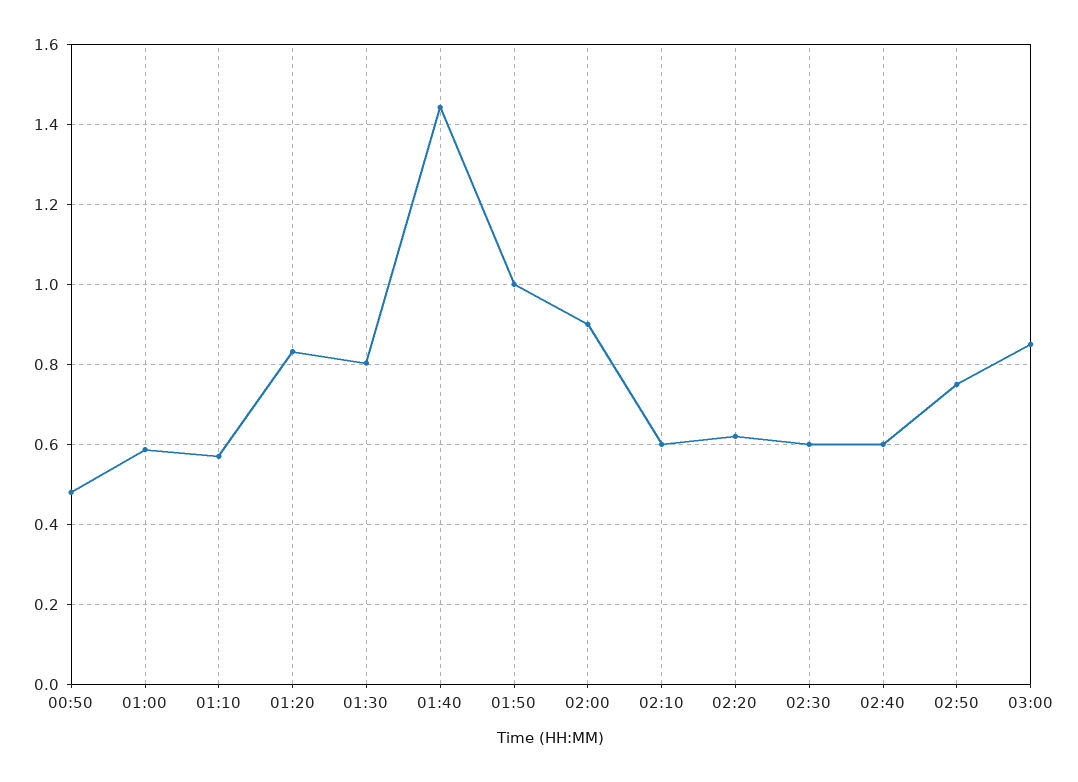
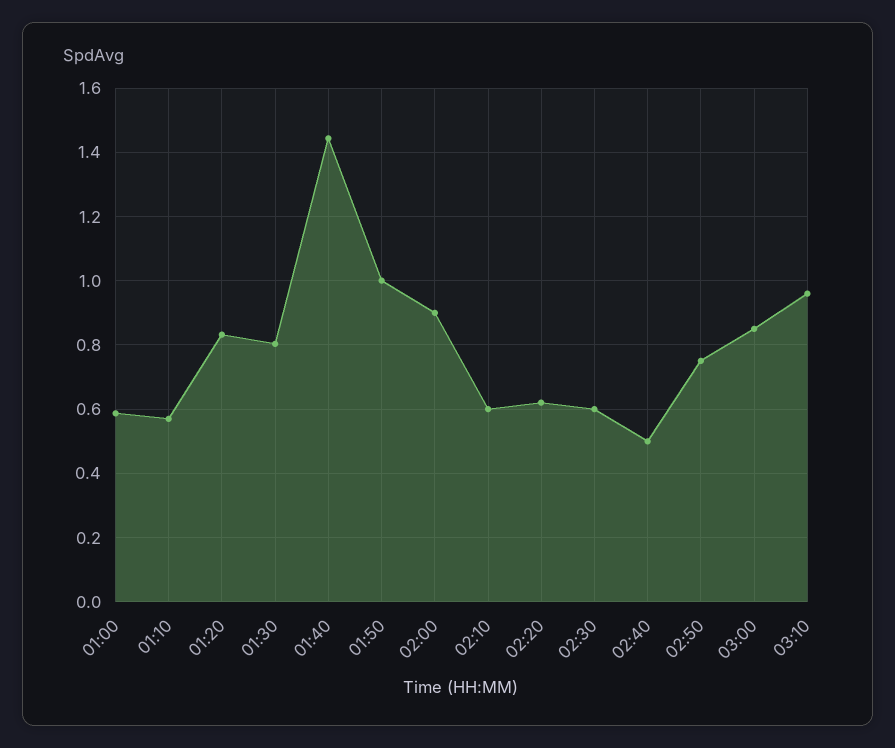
00:50: 0.48 -> none
02:40: 0.6 -> 0.5
03:10: none -> 0.96

